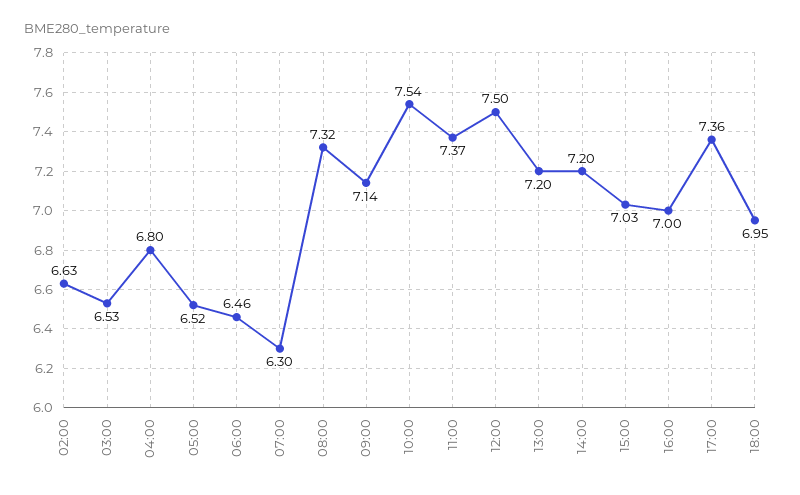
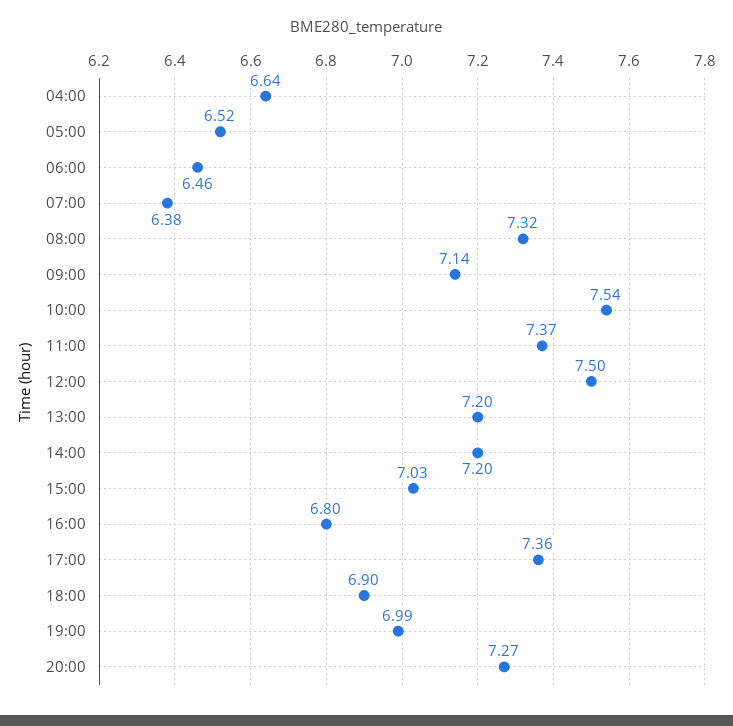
02:00: 6.63 -> none
03:00: 6.53 -> none
04:00: 6.8 -> 6.64
07:00: 6.3 -> 6.38
16:00: 7 -> 6.8
18:00: 6.95 -> 6.9
19:00: none -> 6.99
20:00: none -> 7.27

